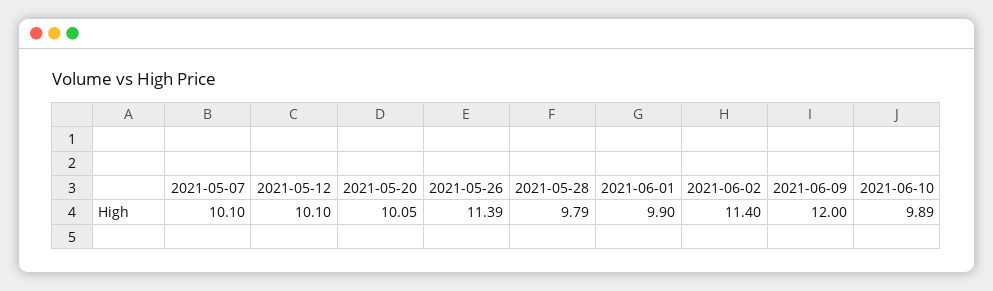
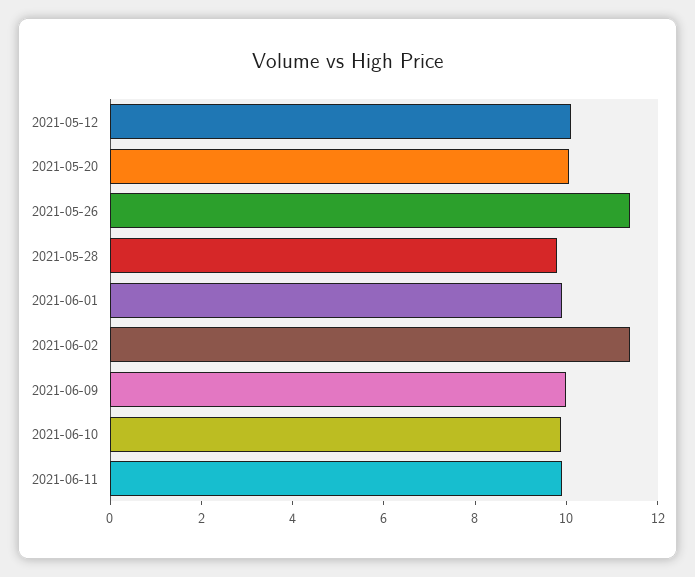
2021-05-07: 10.1 -> none
2021-06-09: 12 -> 10
2021-06-11: none -> 10

